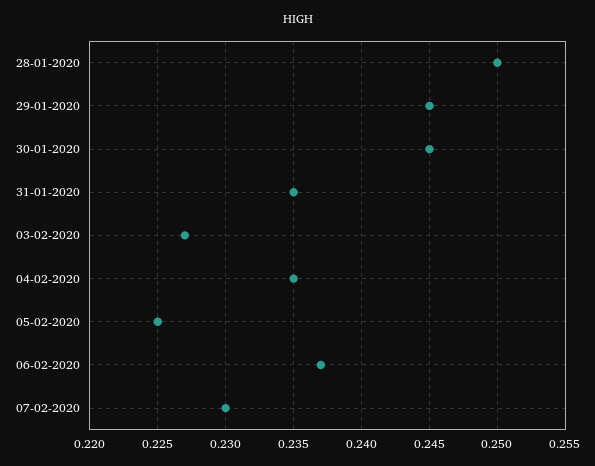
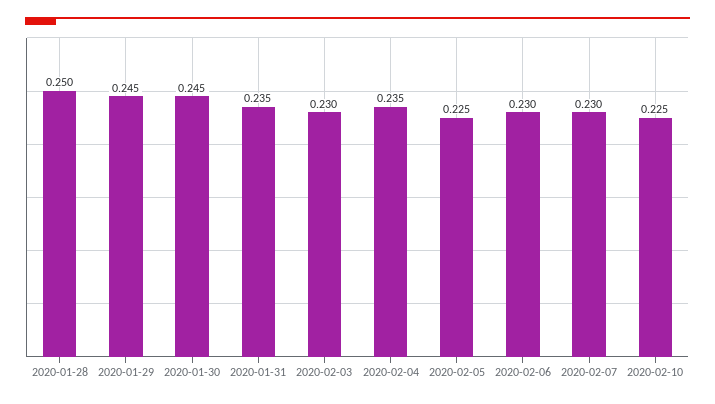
03-02-2020: 0.227 -> 0.23
06-02-2020: 0.237 -> 0.23
2020-02-10: none -> 0.225

